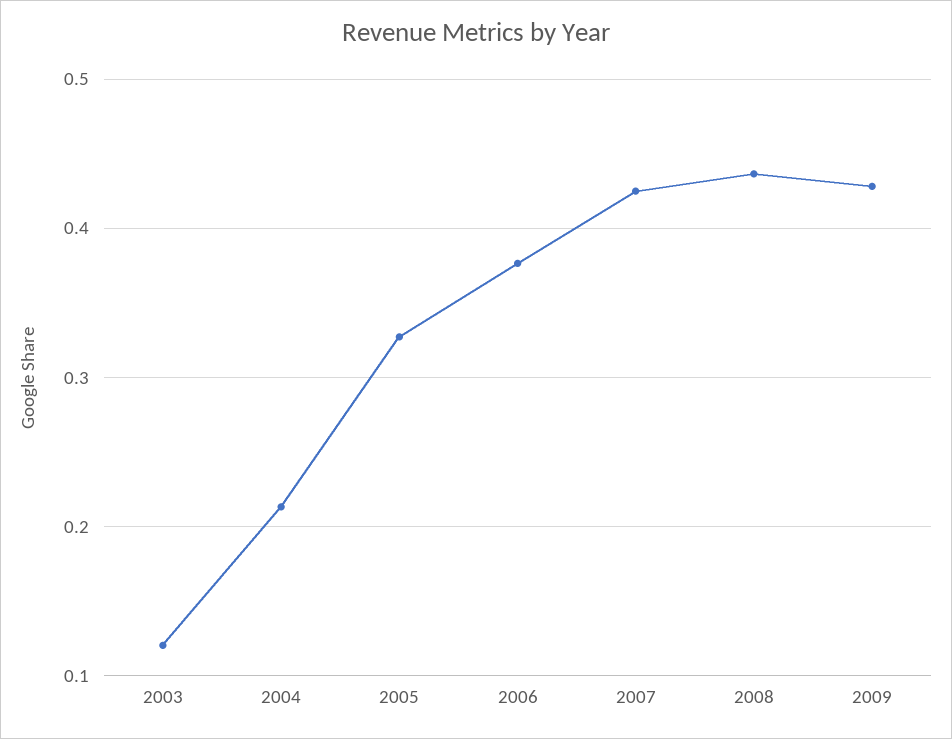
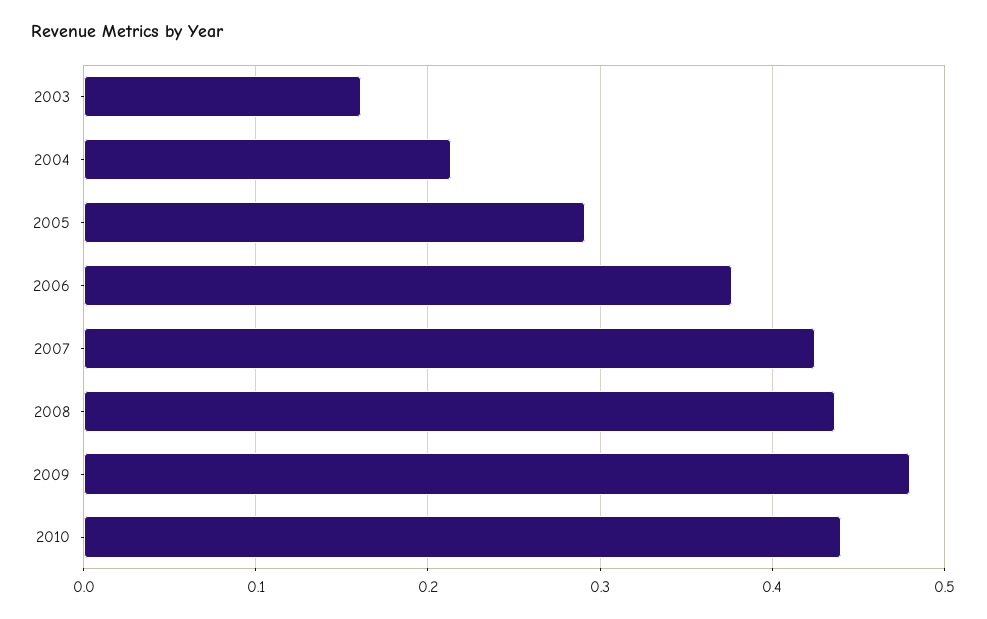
2003: 0.12 -> 0.16
2005: 0.33 -> 0.29
2009: 0.43 -> 0.48
2010: none -> 0.44

